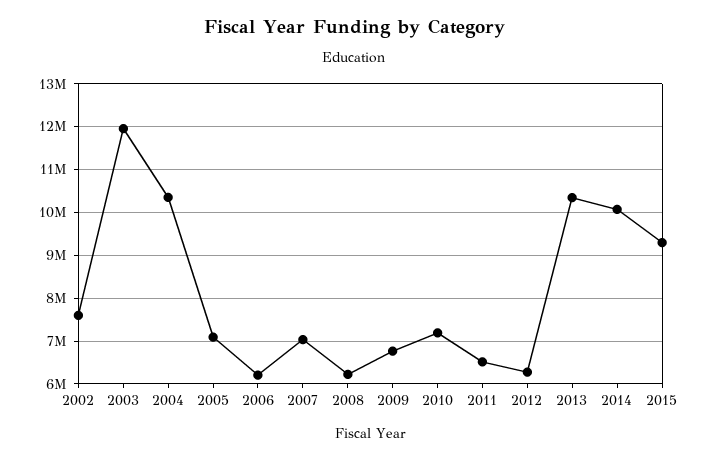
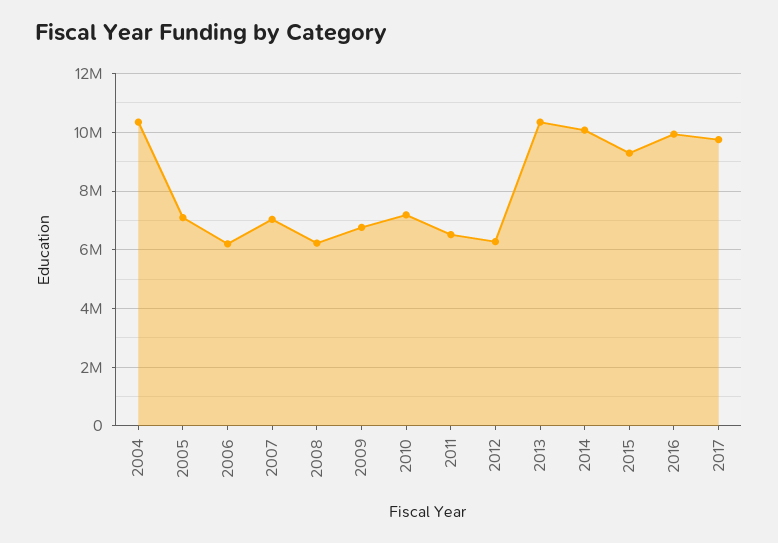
2002: 7600000 -> none
2003: 12000000 -> none
2016: none -> 10000000
2017: none -> 9750000

